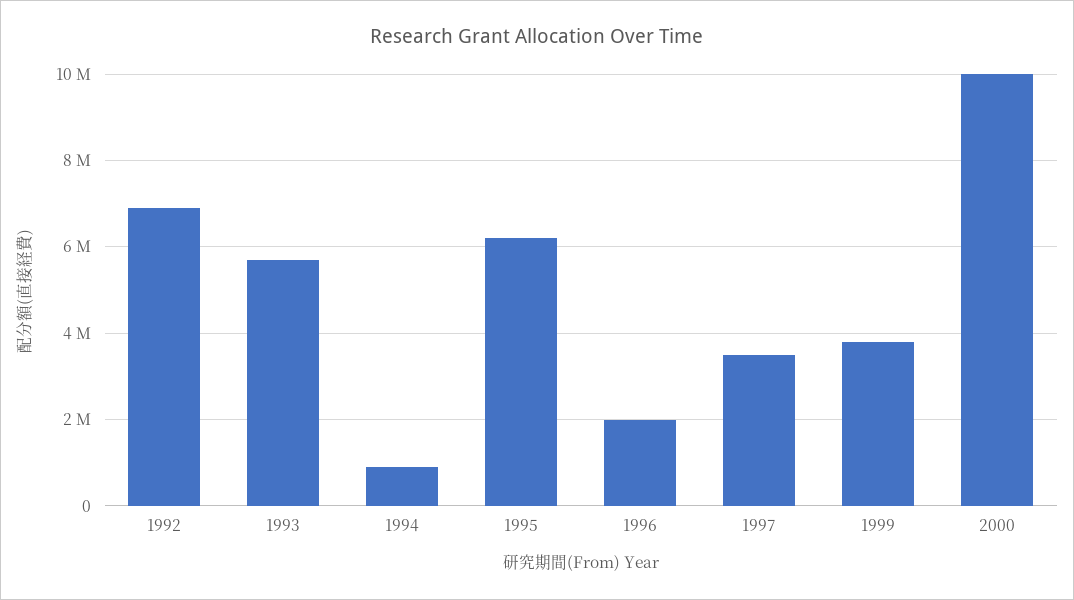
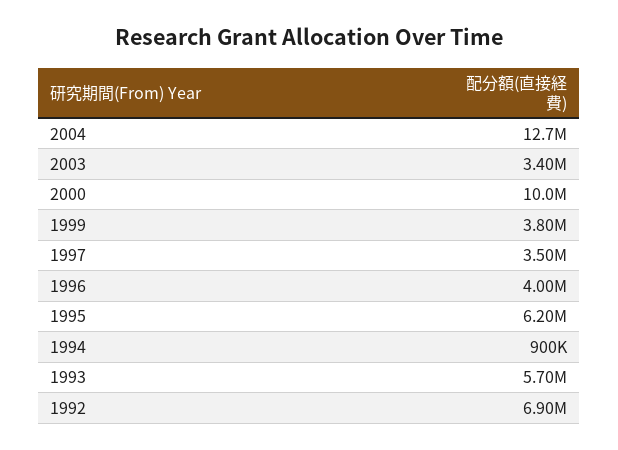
1996: 2000000 -> 4000000
2004: none -> 12700000
2003: none -> 3400000

